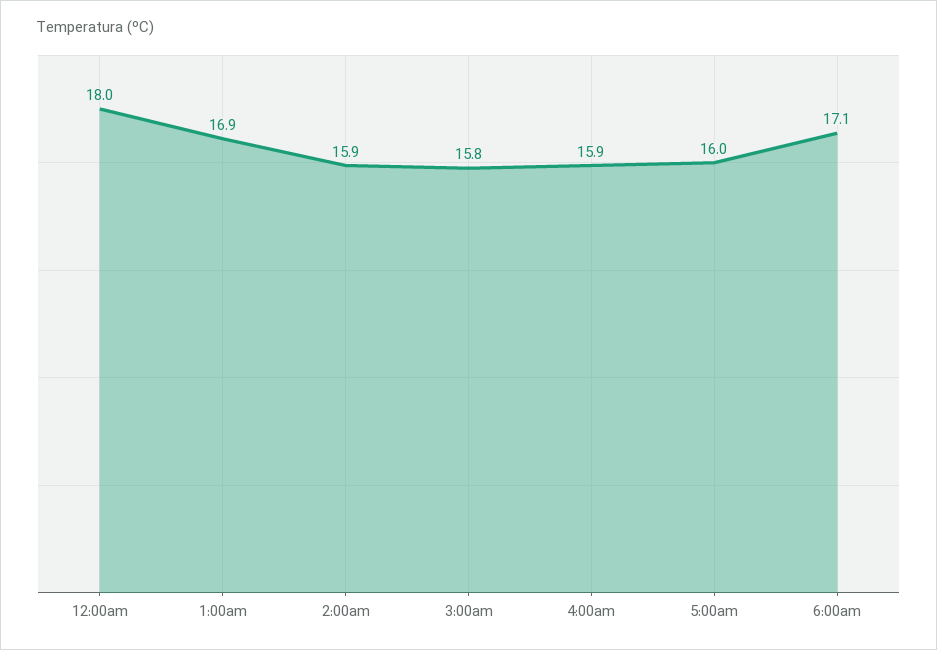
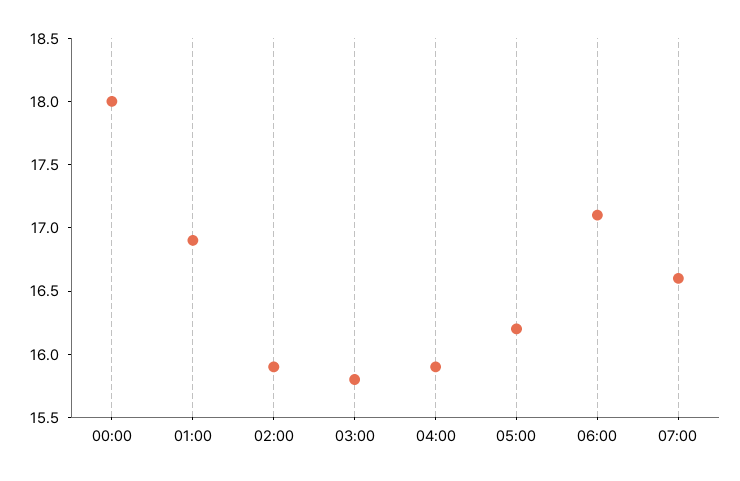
5:00am: 16 -> 16.2
07:00: none -> 16.6

